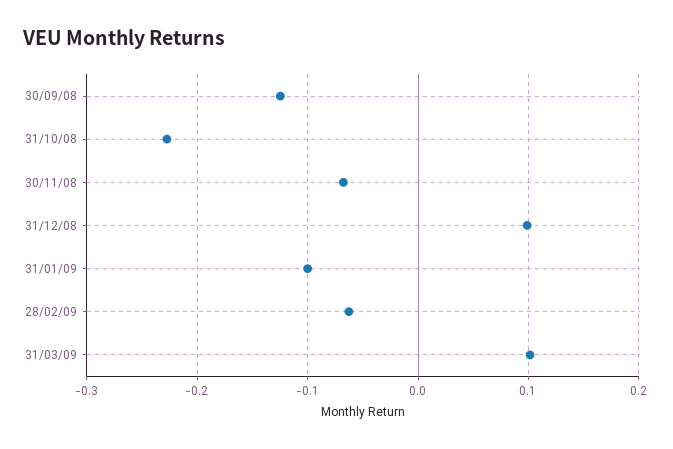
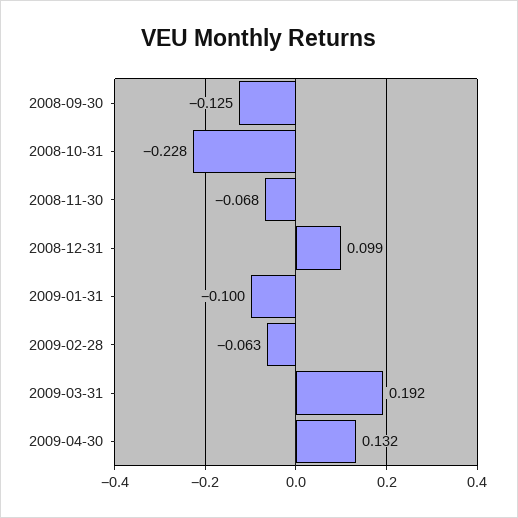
31/03/09: 0.1 -> 0.192
2009-04-30: none -> 0.132

